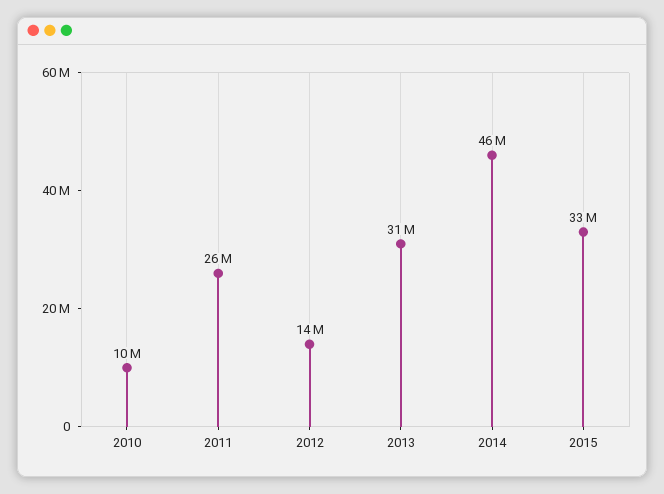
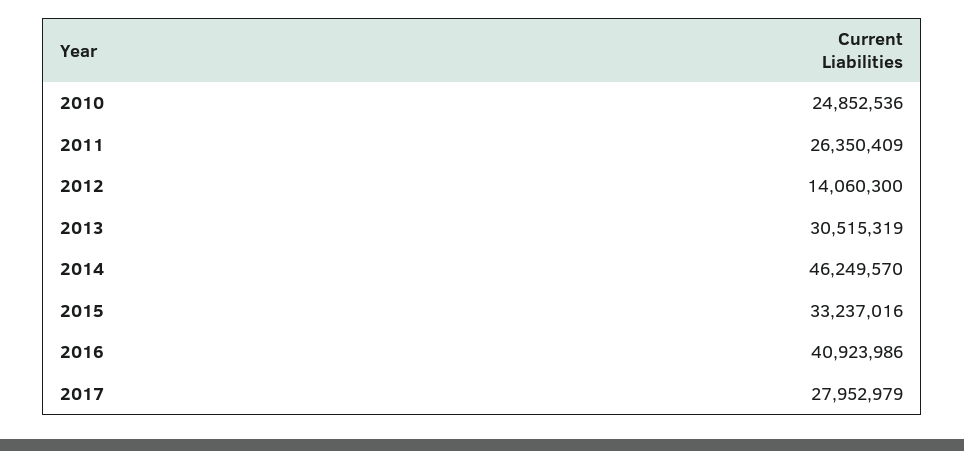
2010: 10000000 -> 24852536
2016: none -> 40923986
2017: none -> 27952979

